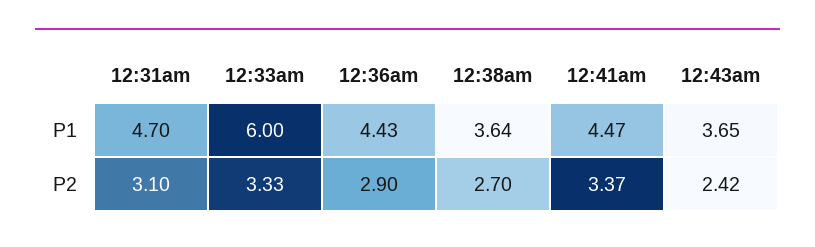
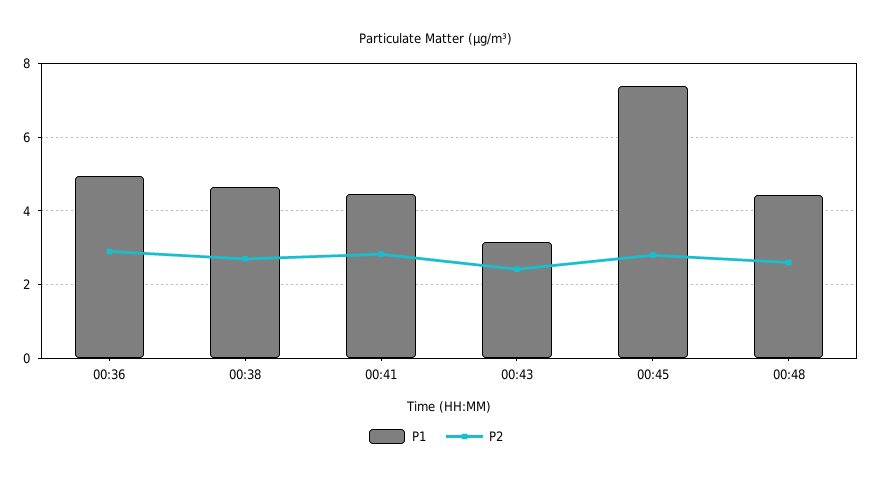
P1, 12:31am: 4.7 -> none
P1, 12:33am: 6 -> none
P1, 12:36am: 4.43 -> 5
P1, 12:38am: 3.64 -> 4.6
P1, 12:43am: 3.65 -> 3.2
P2, 12:31am: 3.1 -> none
P2, 12:33am: 3.33 -> none
P2, 12:41am: 3.37 -> 2.8
P1, 00:45: none -> 7.4
P2, 00:45: none -> 2.8
P1, 00:48: none -> 4.4
P2, 00:48: none -> 2.6

